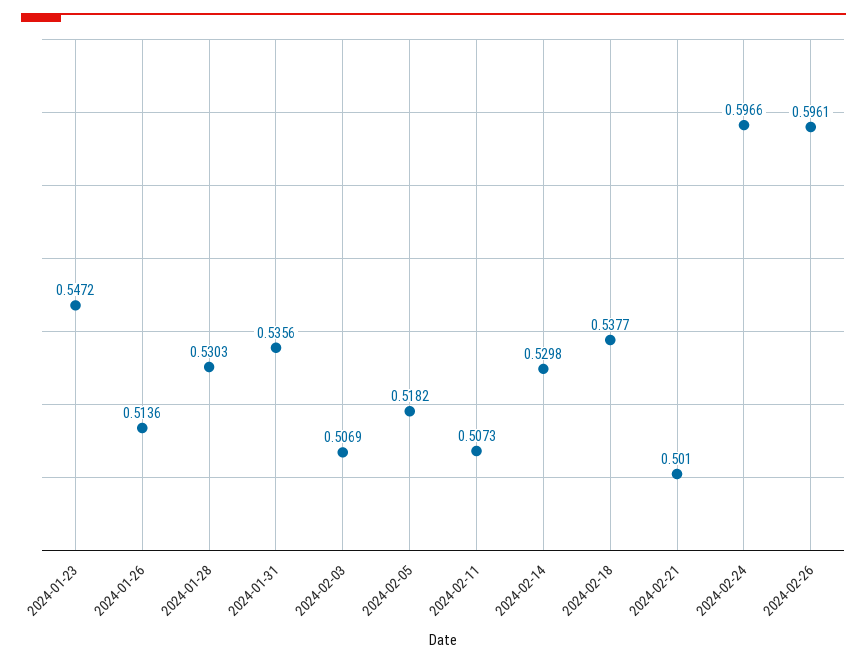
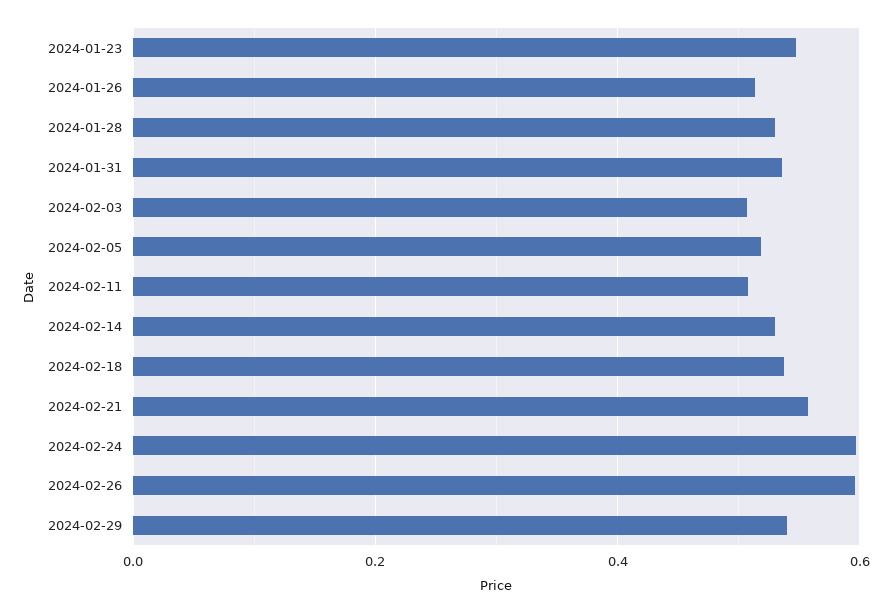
2024-02-21: 0.501 -> 0.56
2024-02-29: none -> 0.54

